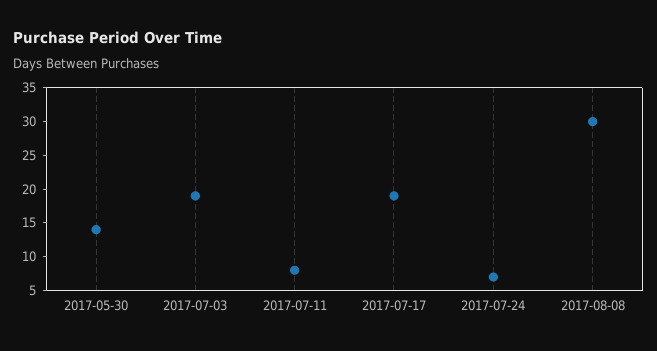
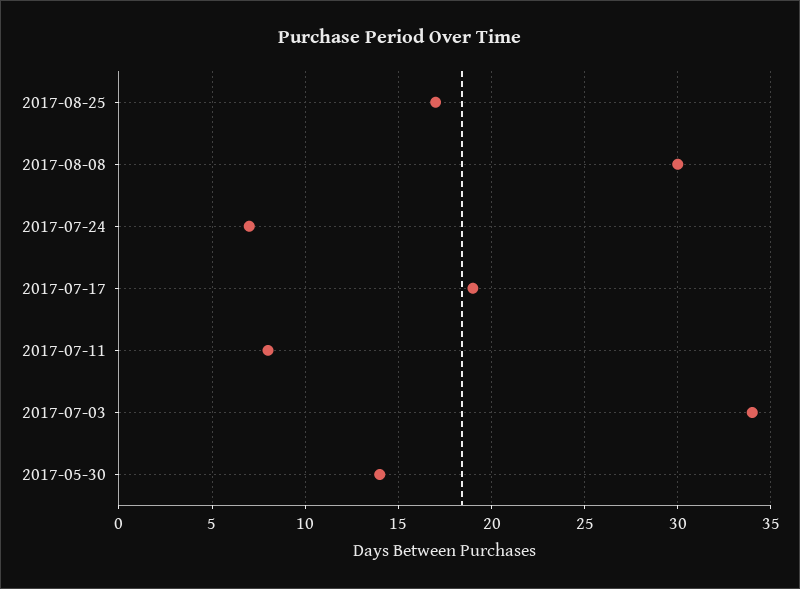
2017-07-03: 20 -> 34
2017-08-25: none -> 17

